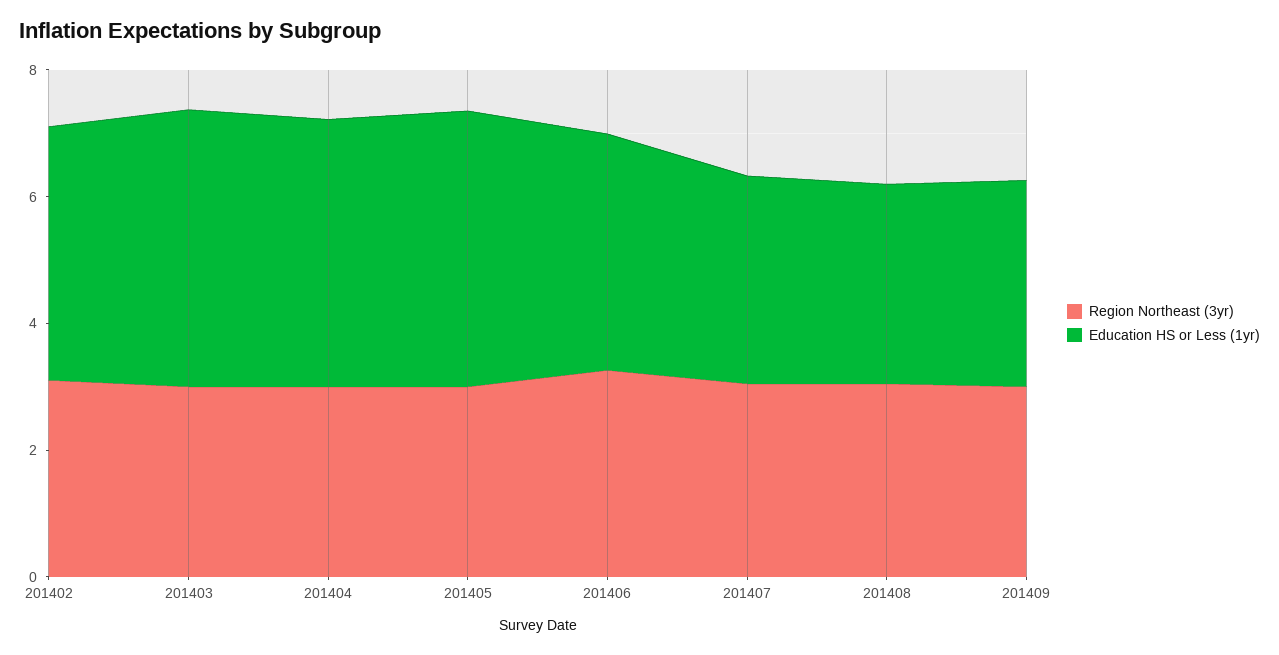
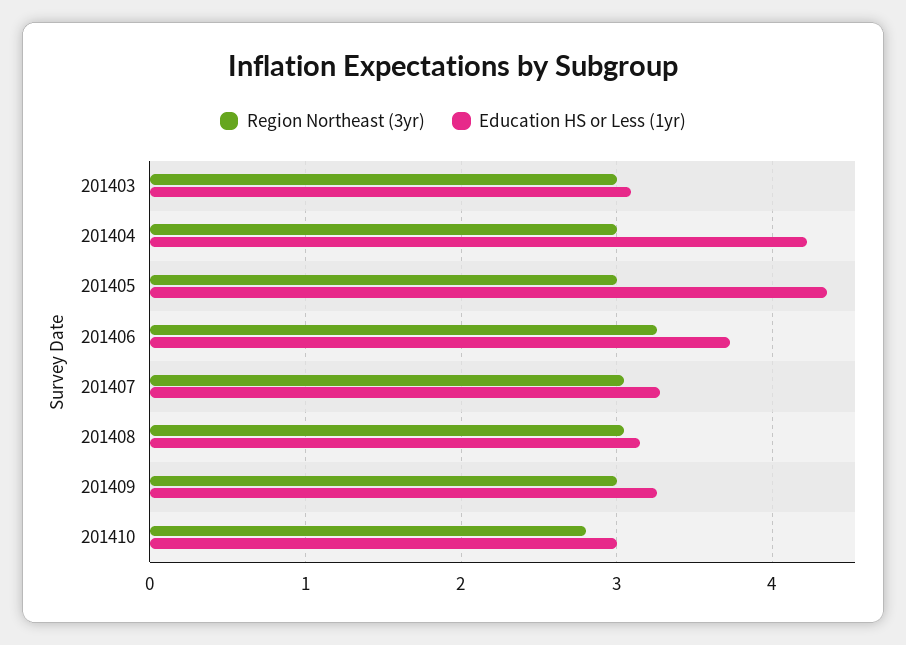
Region Northeast (3yr), 201402: 3 -> none
Education HS or Less (1yr), 201402: 4 -> none
Education HS or Less (1yr), 201403: 4.5 -> 3.1
Region Northeast (3yr), 201410: none -> 2.8
Education HS or Less (1yr), 201410: none -> 3

